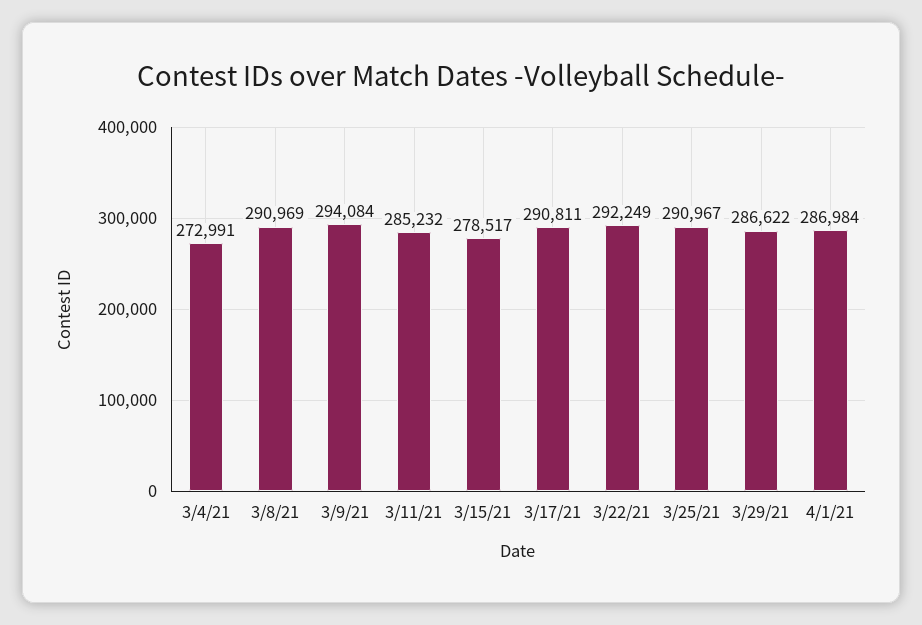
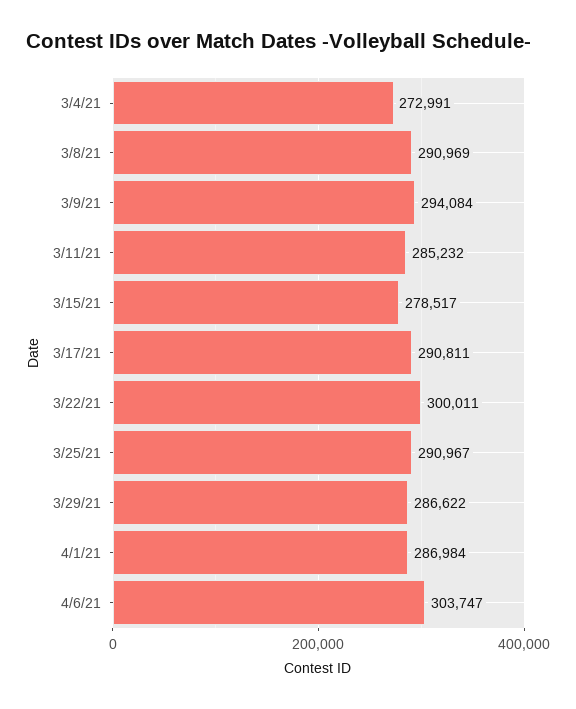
3/22/21: 292249 -> 300011
4/6/21: none -> 303747

